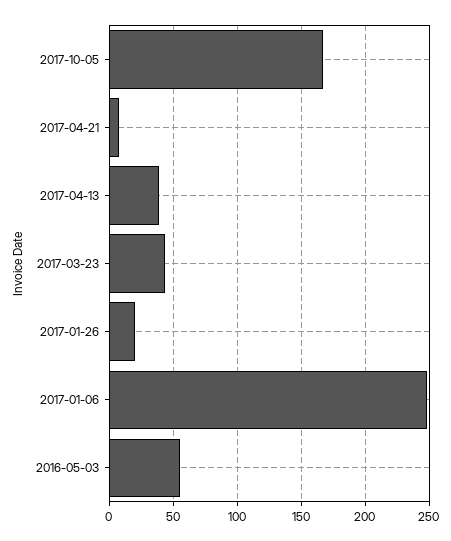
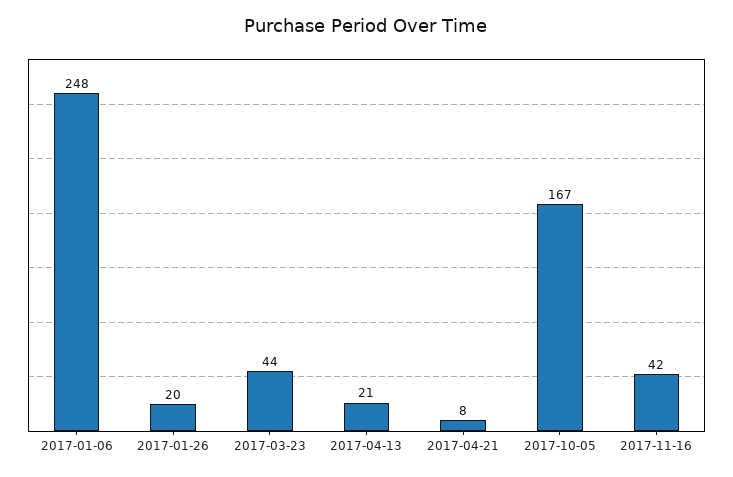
2017-04-13: 40 -> 21
2016-05-03: 55 -> none
2017-11-16: none -> 42

